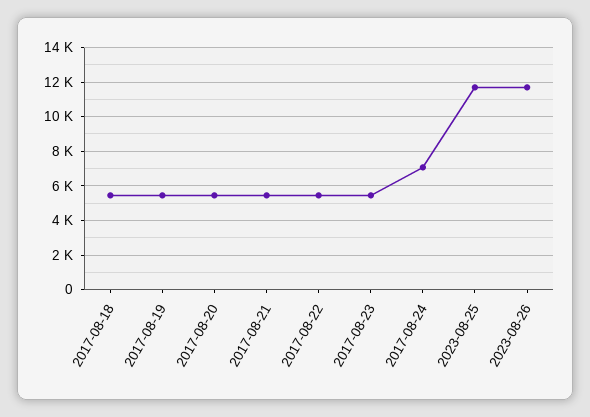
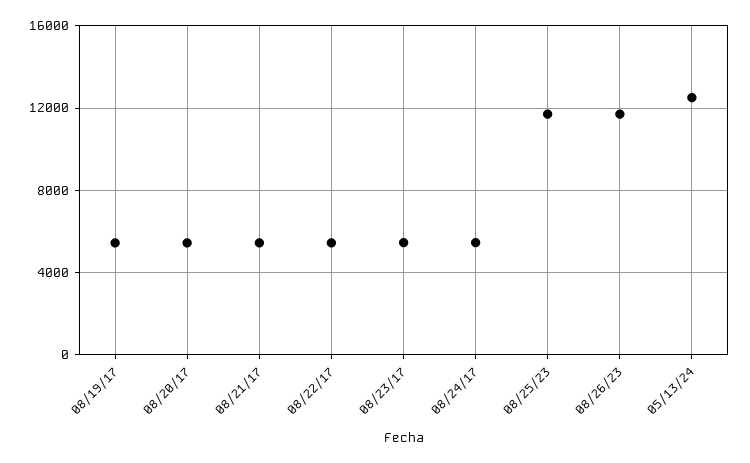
2017-08-18: 5500 -> none
2017-08-24: 7000 -> 5500
05/13/24: none -> 12500

